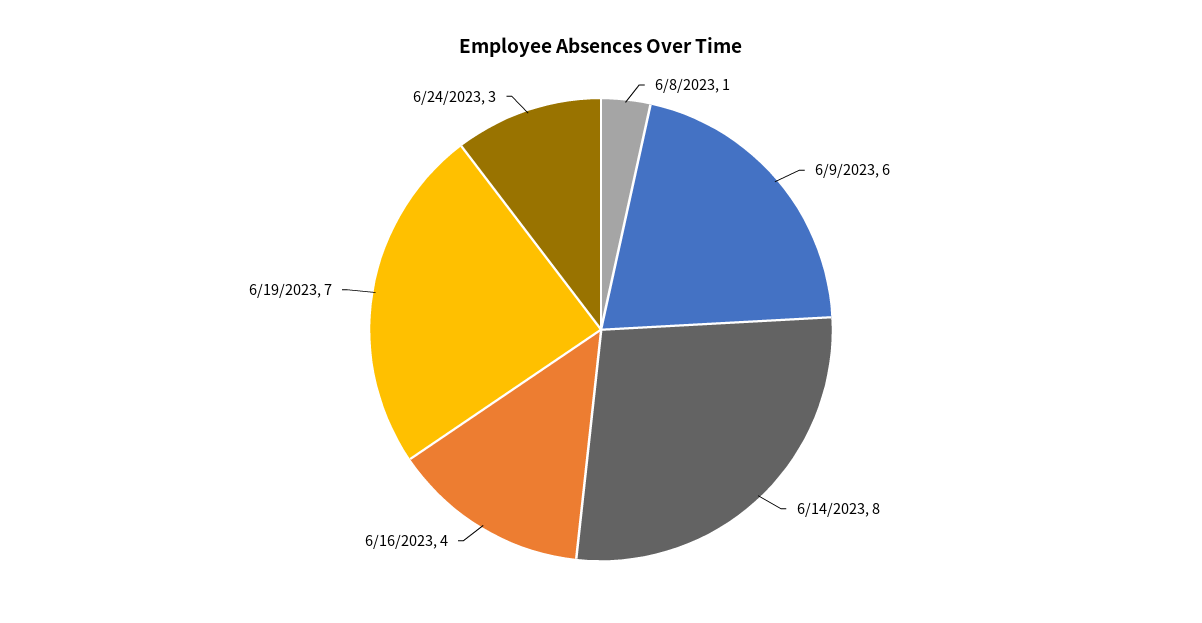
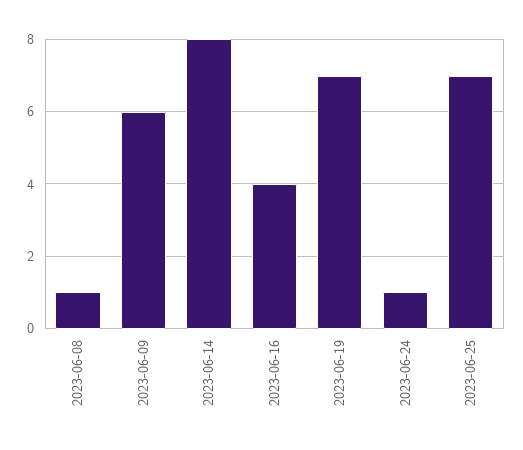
6/24/2023: 3 -> 1
2023-06-25: none -> 7

